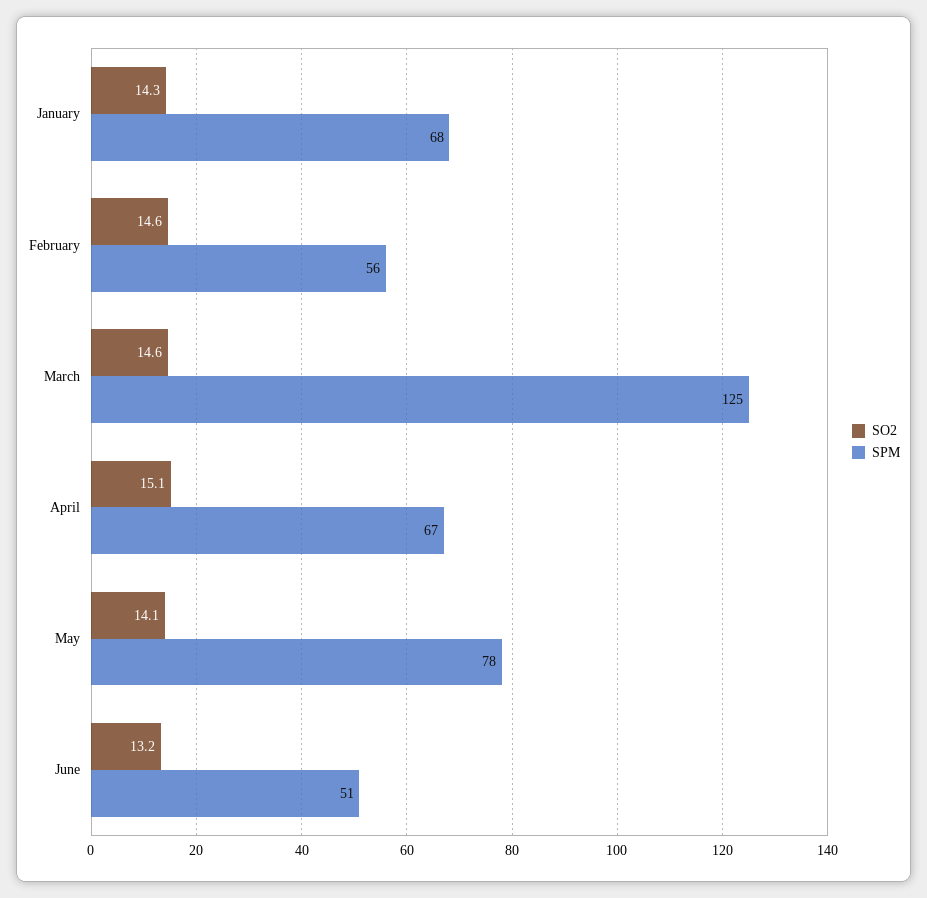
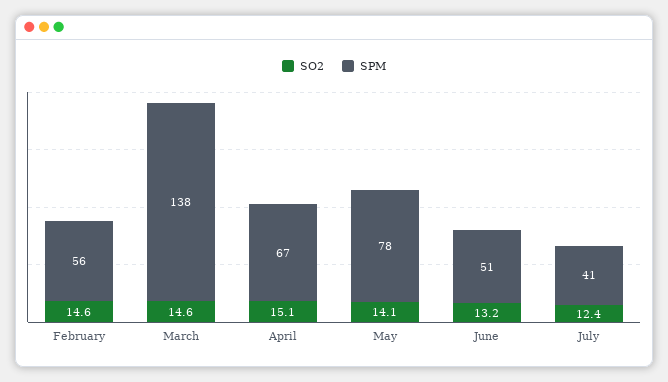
SO2, January: 14.3 -> none
SPM, January: 68 -> none
SPM, March: 125 -> 138
SO2, July: none -> 12.4
SPM, July: none -> 41

